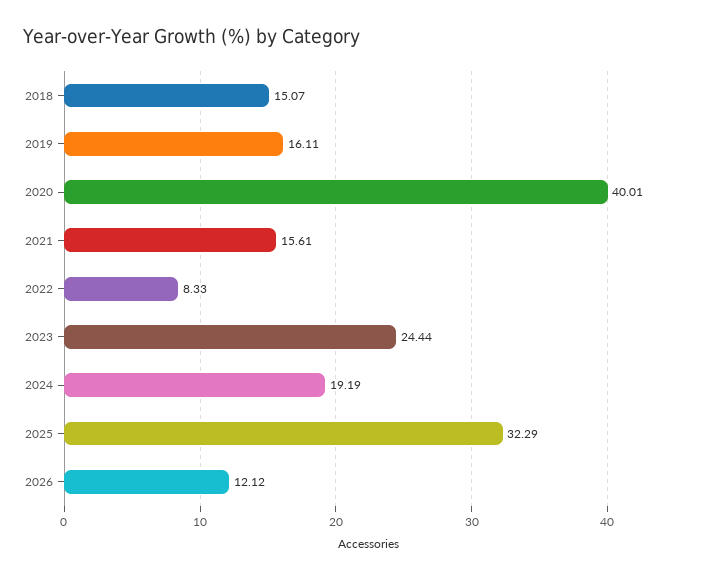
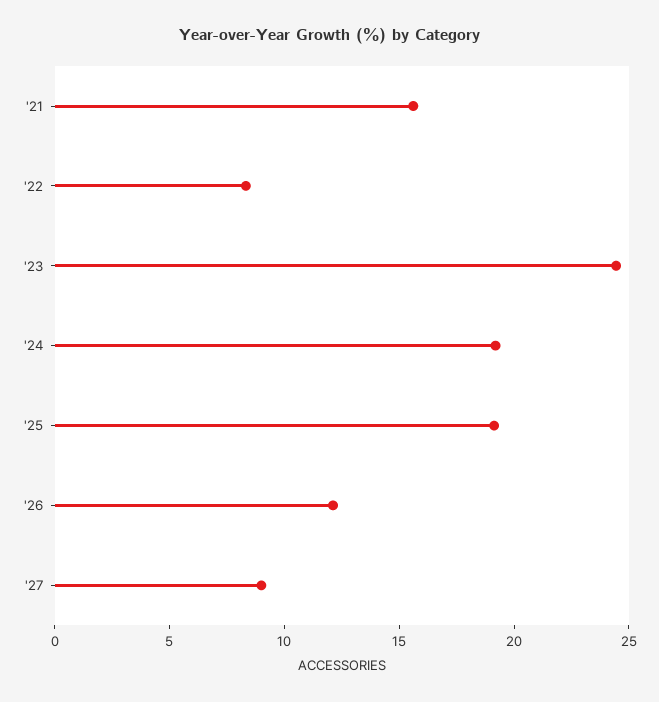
2018: 15.07 -> none
2019: 16.11 -> none
2020: 40.01 -> none
2025: 32.29 -> 19
'27: none -> 9

